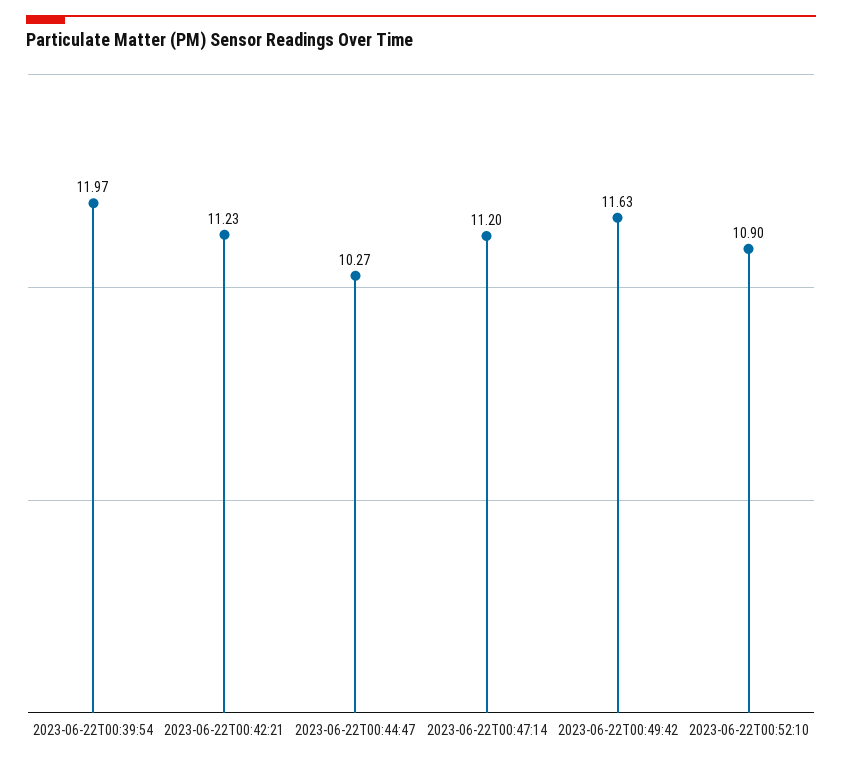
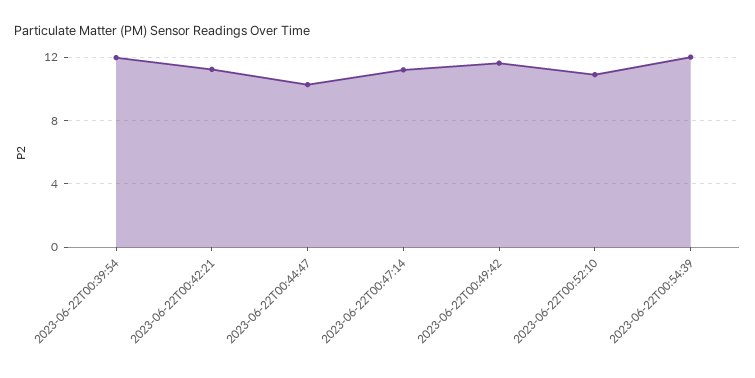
2023-06-22T00:54:39: none -> 12

